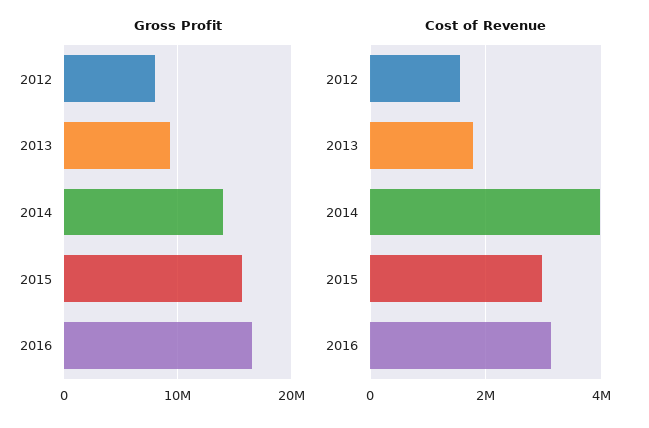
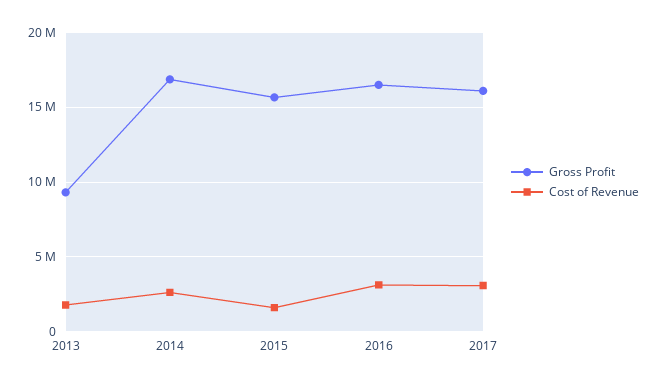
Gross Profit, 2012: 8000000 -> none
Gross Profit, 2014: 14000000 -> 17000000
Cost of Revenue, 2012: 1600000 -> none
Cost of Revenue, 2014: 4000000 -> 2500000
Cost of Revenue, 2015: 3000000 -> 1500000
Gross Profit, 2017: none -> 16000000
Cost of Revenue, 2017: none -> 3000000

